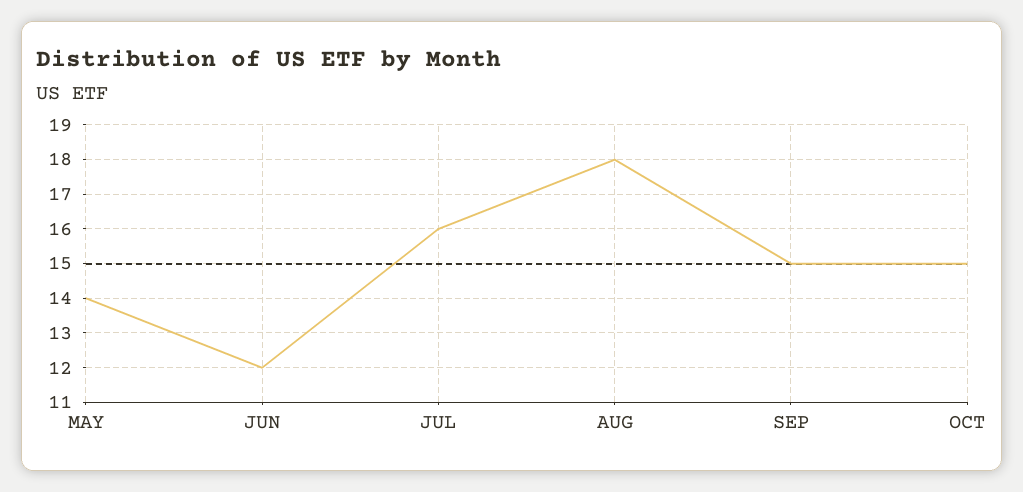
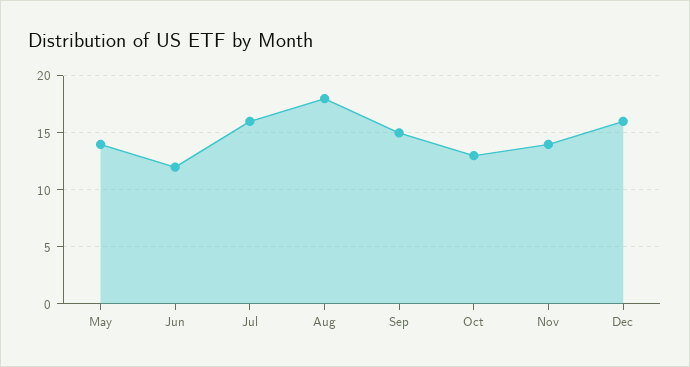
OCT: 15 -> 13
Nov: none -> 14
Dec: none -> 16

